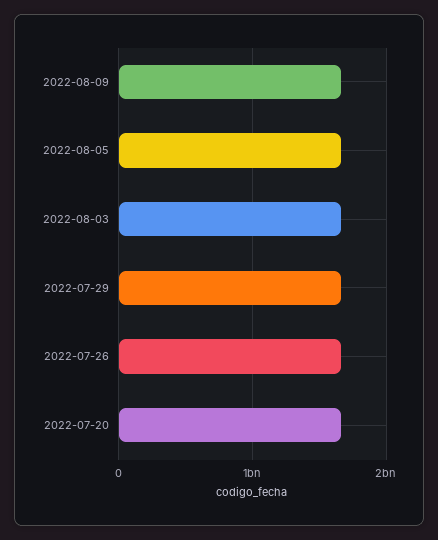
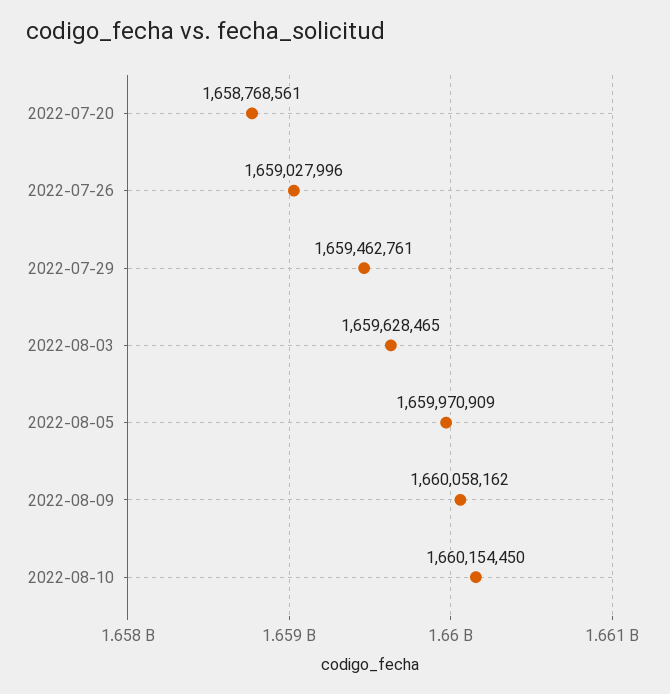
2022-08-10: none -> 1660154450

